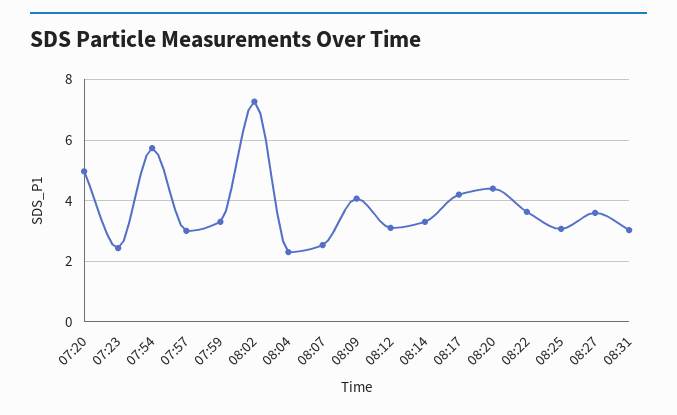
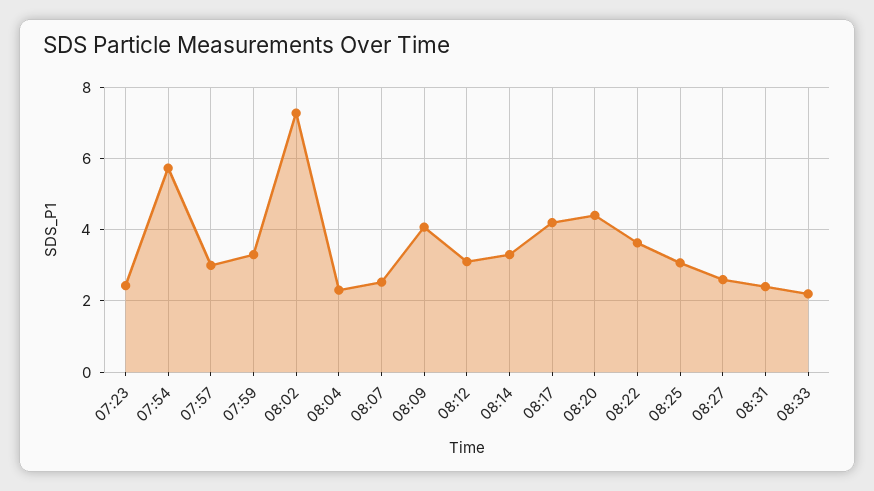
07:20: 5 -> none
08:27: 3.6 -> 2.6
08:31: 3 -> 2.4
08:33: none -> 2.2

